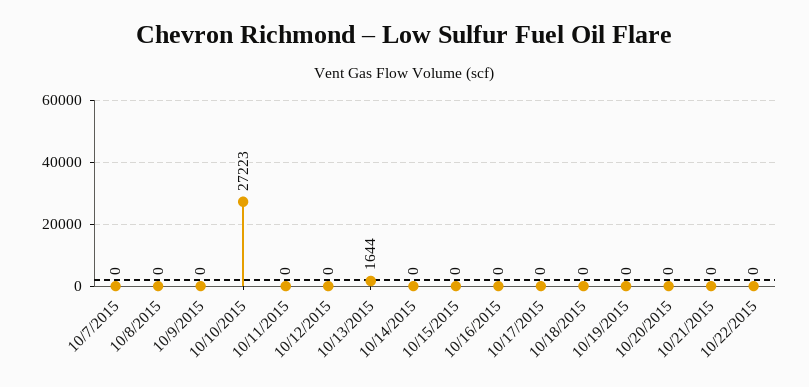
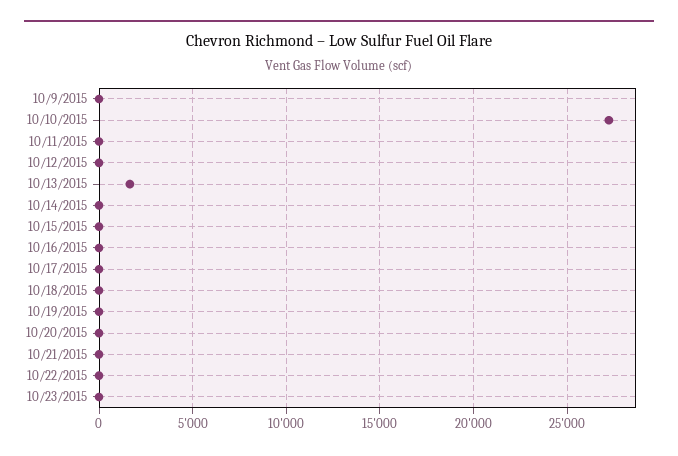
10/7/2015: 0 -> none
10/8/2015: 0 -> none
10/23/2015: none -> 0

